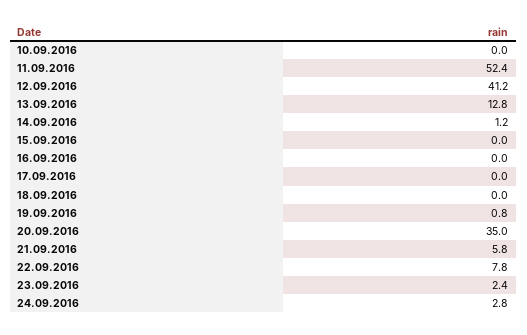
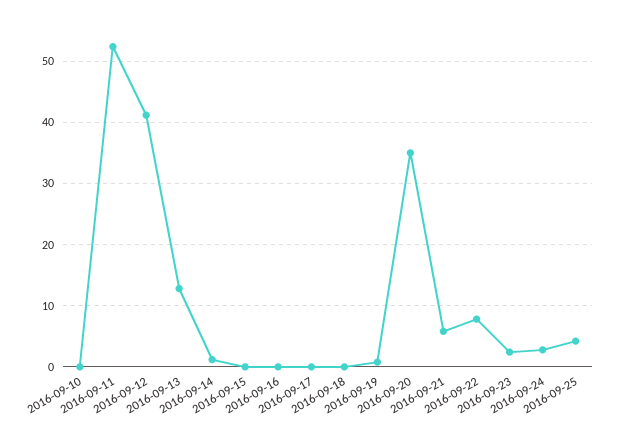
2016-09-25: none -> 4

